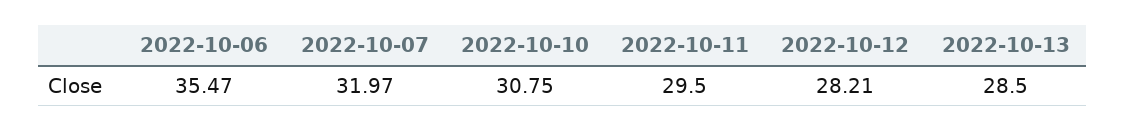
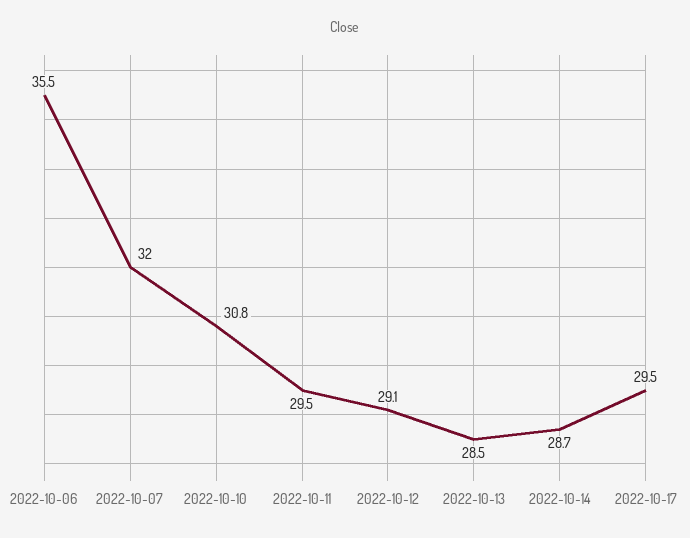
2022-10-12: 28.21 -> 29.1
2022-10-14: none -> 28.7
2022-10-17: none -> 29.5

